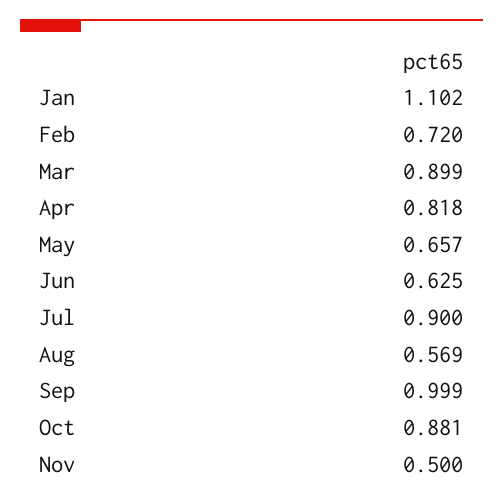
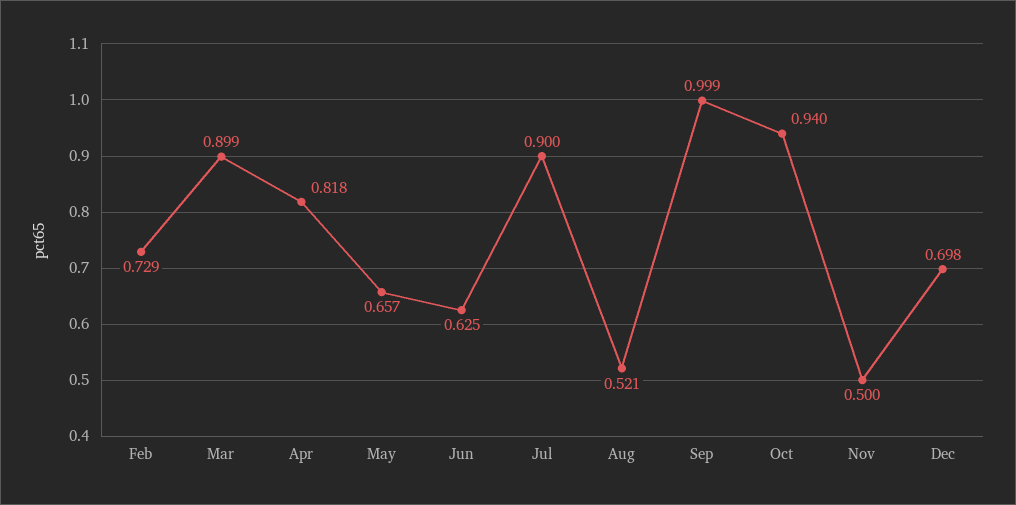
Jan: 1.102 -> none
Feb: 0.72 -> 0.729
Aug: 0.569 -> 0.521
Oct: 0.881 -> 0.94
Dec: none -> 0.698

